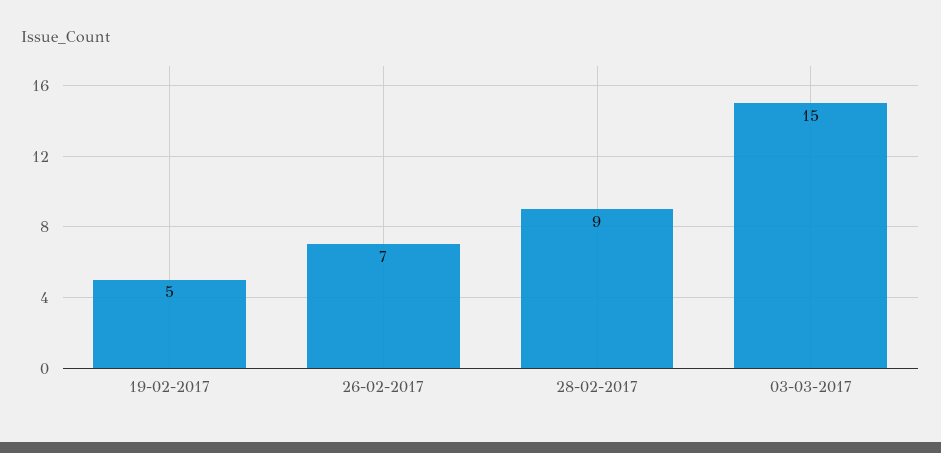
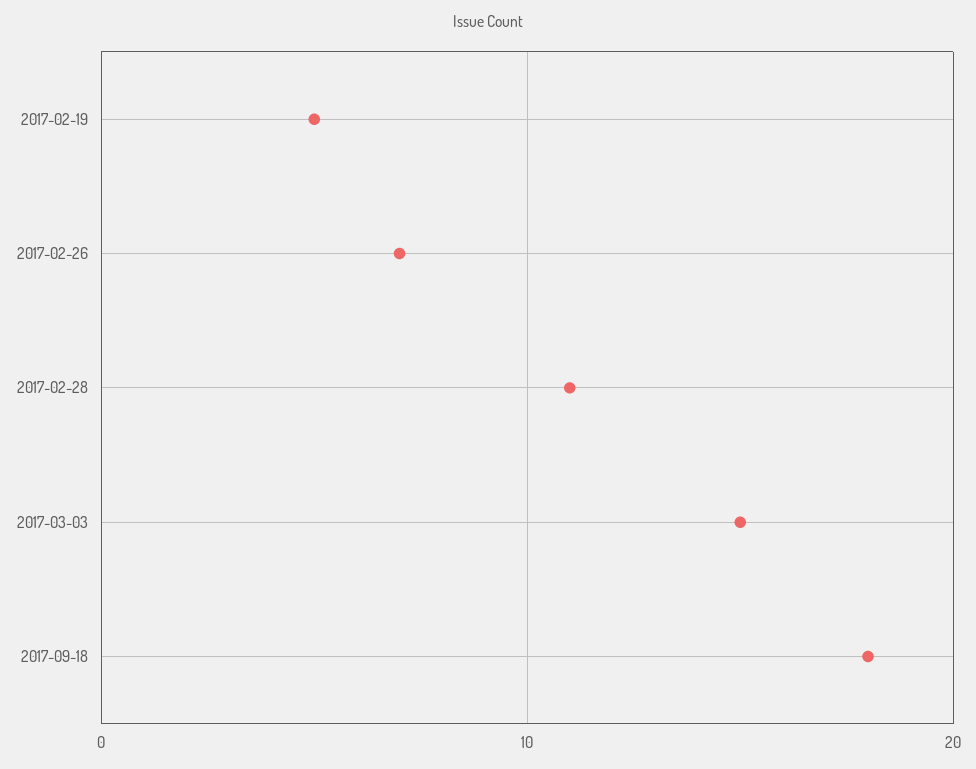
28-02-2017: 9 -> 11
2017-09-18: none -> 18

